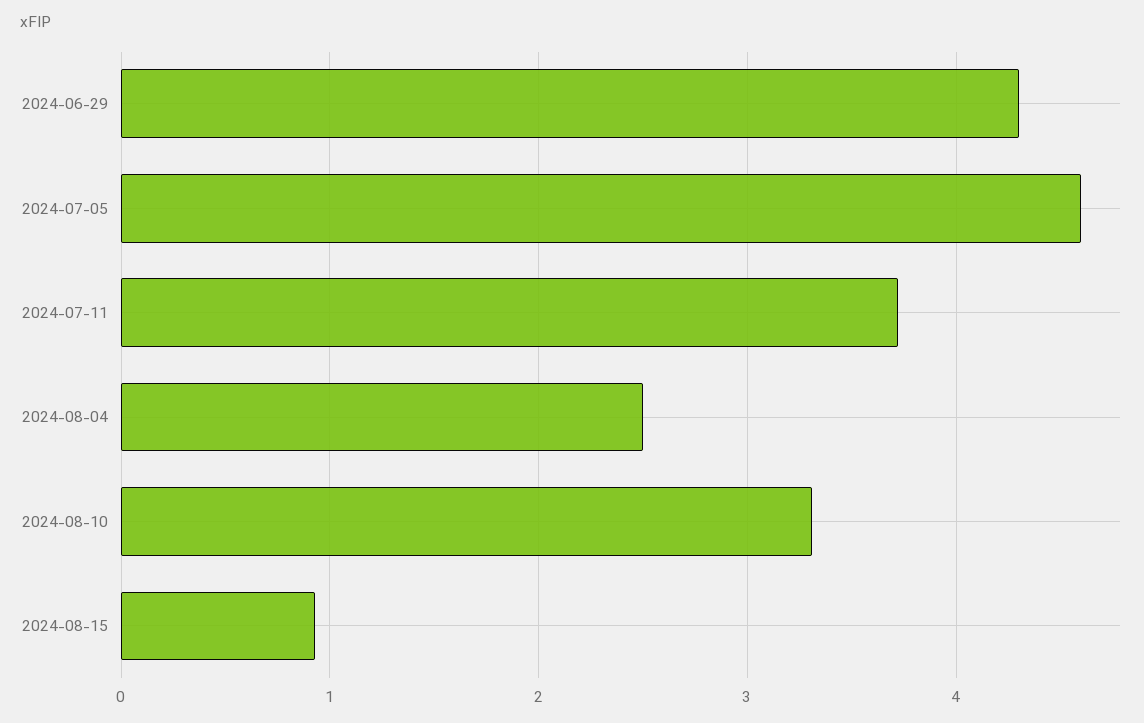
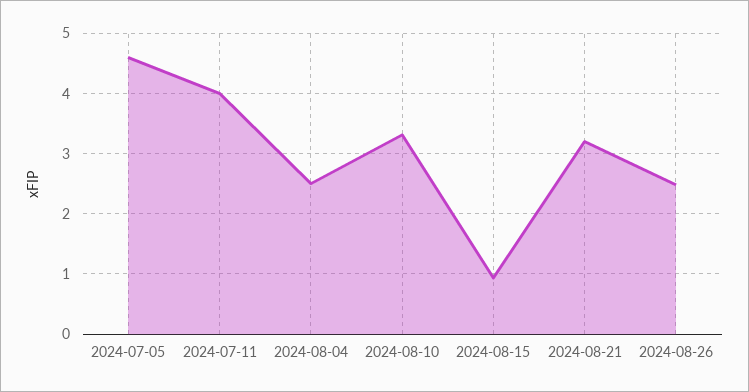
2024-06-29: 4.3 -> none
2024-07-11: 3.7 -> 4
2024-08-21: none -> 3.2
2024-08-26: none -> 2.5

